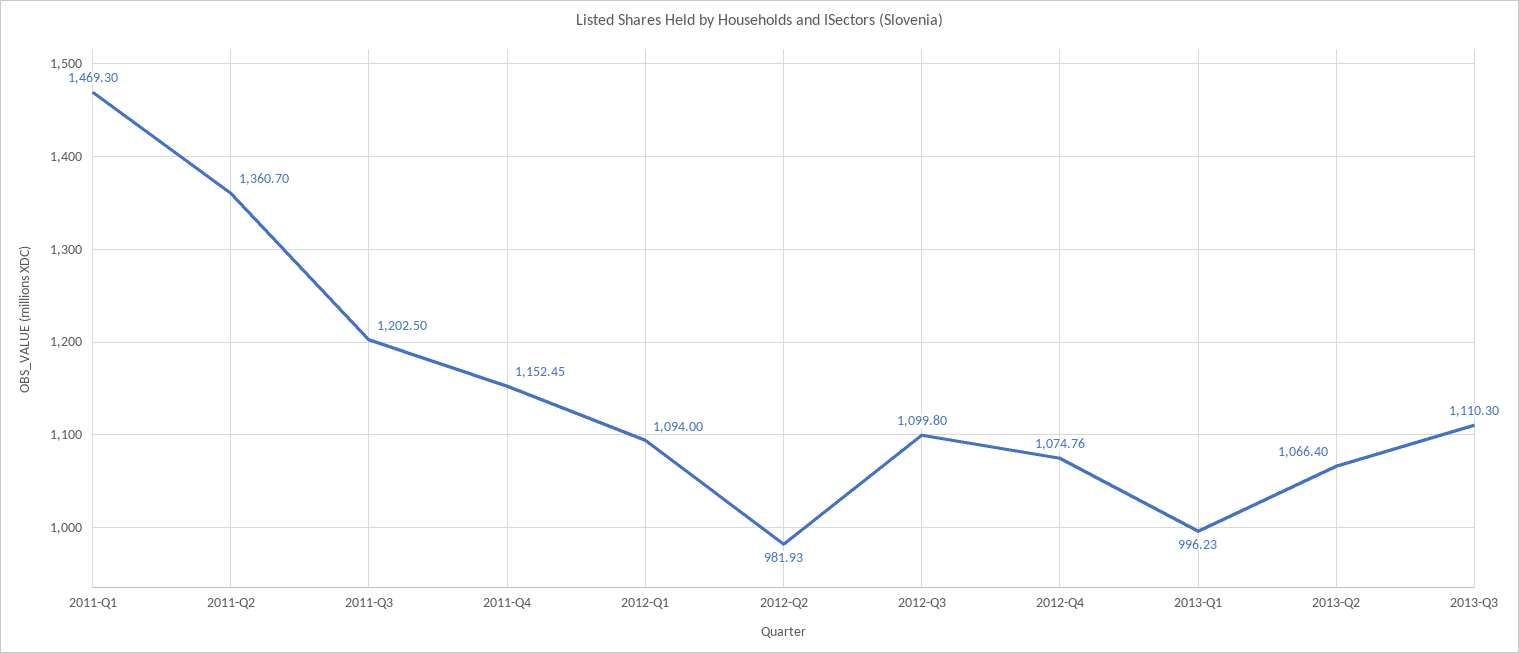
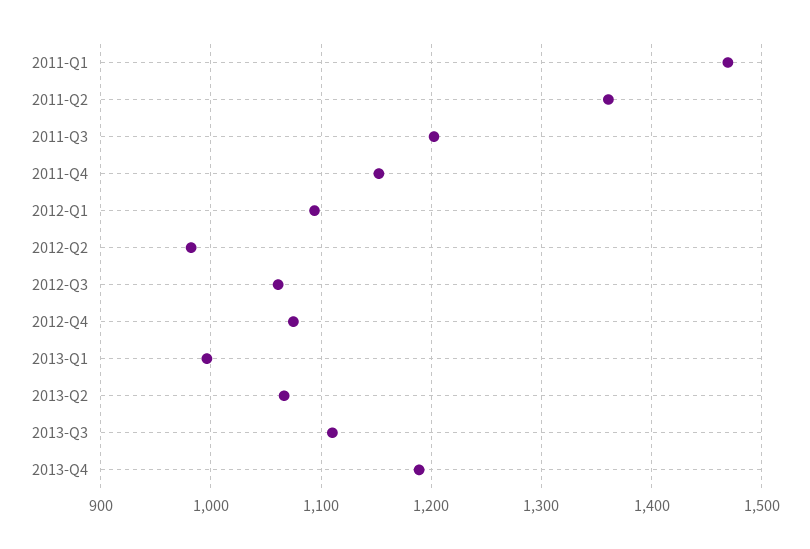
2012-Q3: 1099.8 -> 1060
2013-Q4: none -> 1190

